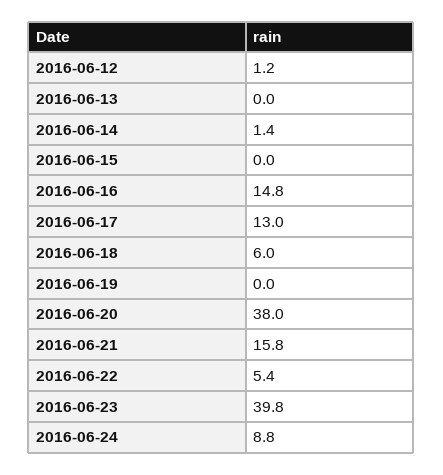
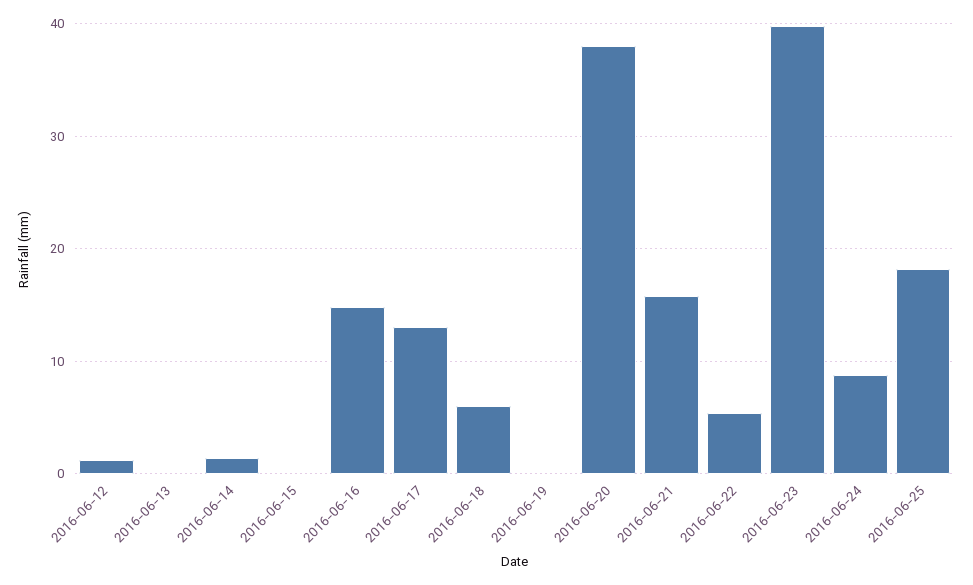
2016-06-25: none -> 18

